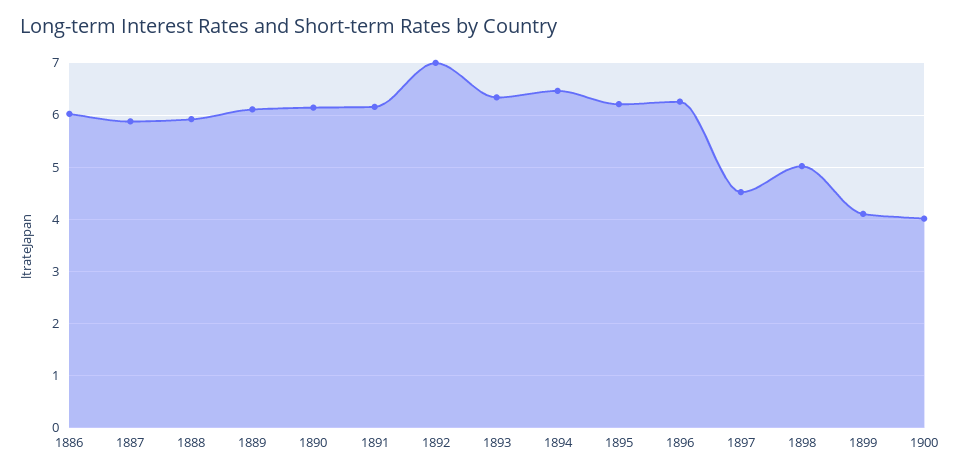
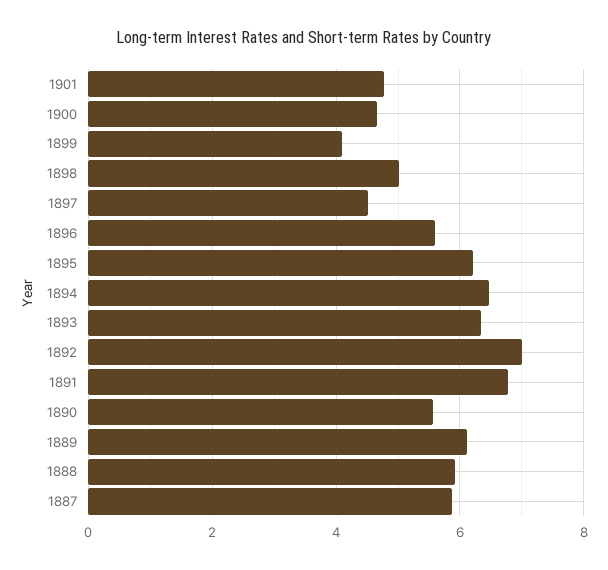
1886: 6 -> none
1890: 6.2 -> 5.6
1891: 6.2 -> 6.8
1896: 6.2 -> 5.6
1900: 4 -> 4.6
1901: none -> 4.8

